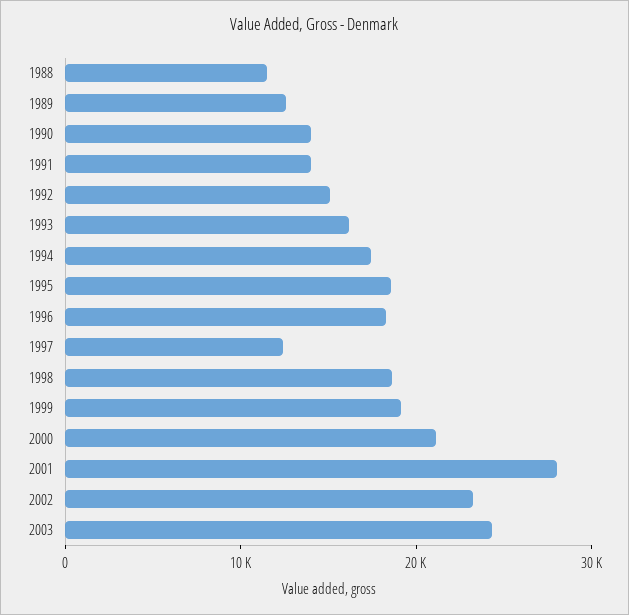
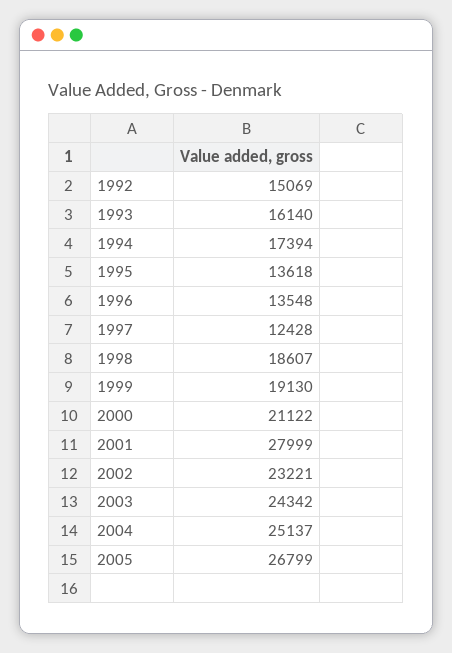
1988: 12000 -> none
1989: 12000 -> none
1990: 14000 -> none
1991: 14000 -> none
1995: 18000 -> 13618
1996: 18000 -> 13548
2004: none -> 25137
2005: none -> 26799

